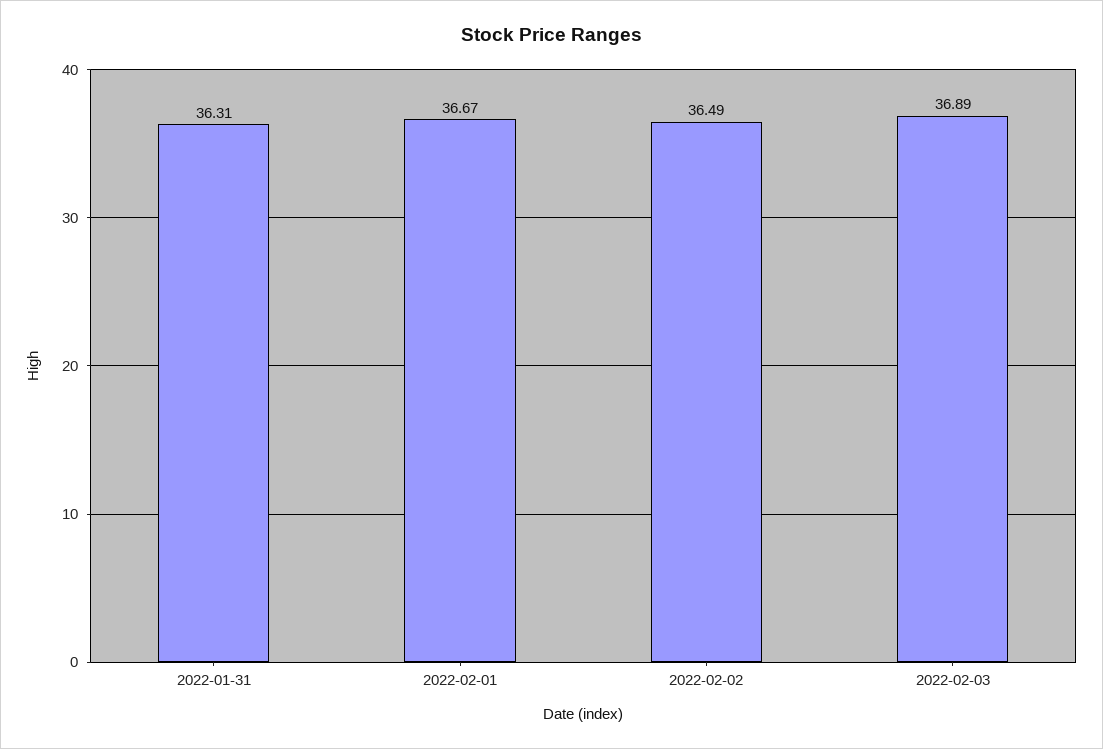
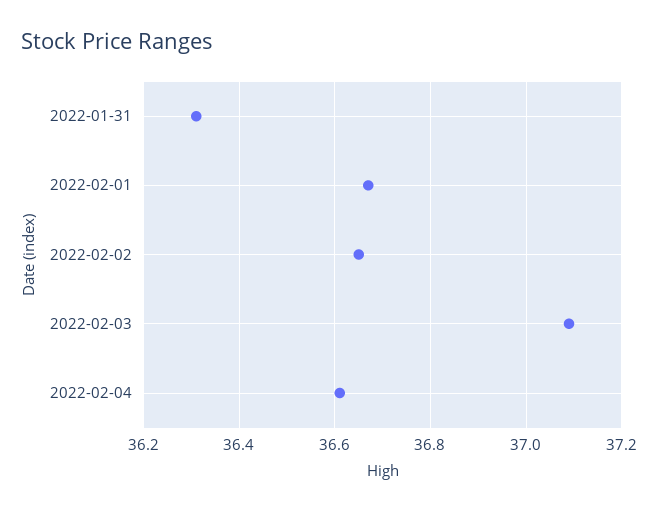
2022-02-02: 36.49 -> 36.65
2022-02-03: 36.89 -> 37.1
2022-02-04: none -> 36.6

